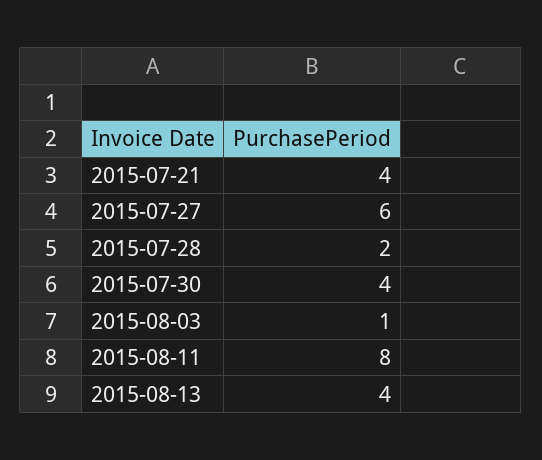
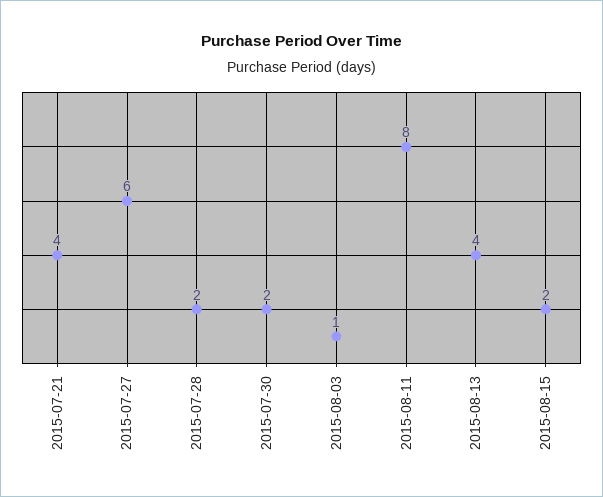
2015-07-30: 4 -> 2
2015-08-15: none -> 2

